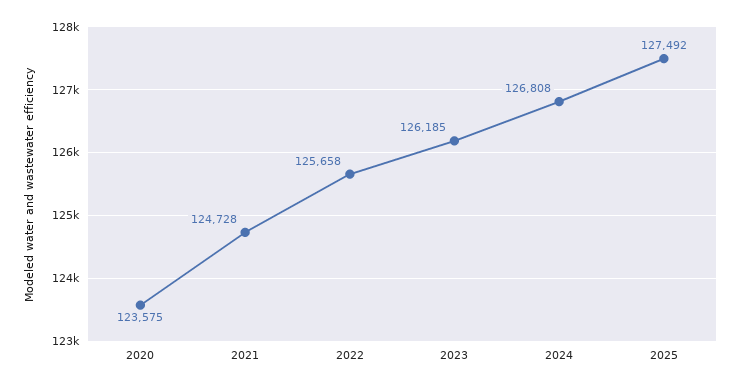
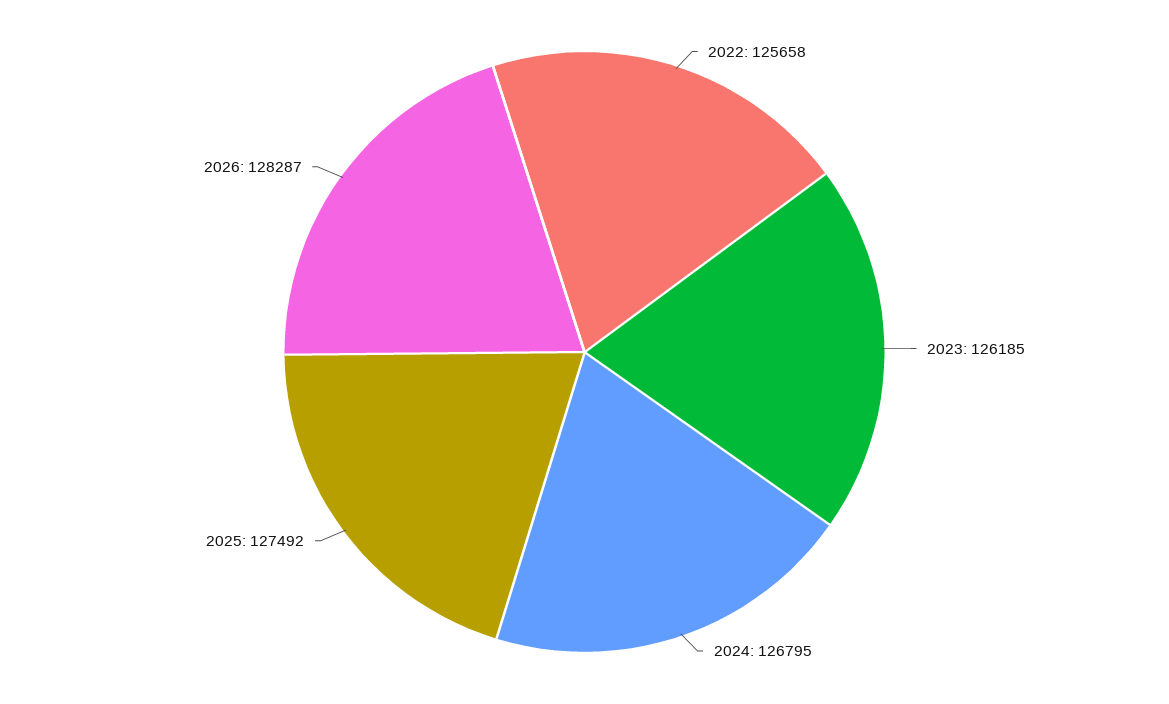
2020: 123575 -> none
2021: 124728 -> none
2024: 126808 -> 126795
2026: none -> 128287

